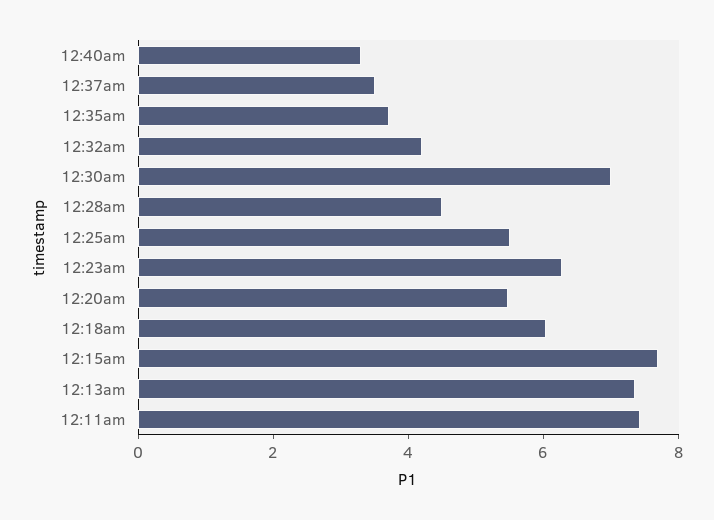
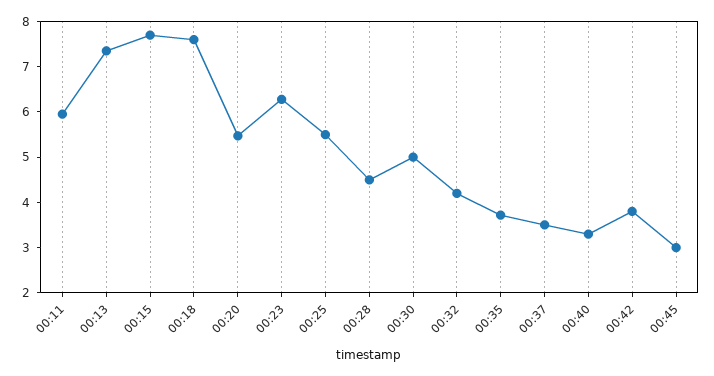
12:30am: 7 -> 5
12:18am: 6 -> 7.6
12:11am: 7.5 -> 6
00:42: none -> 3.8
00:45: none -> 3

